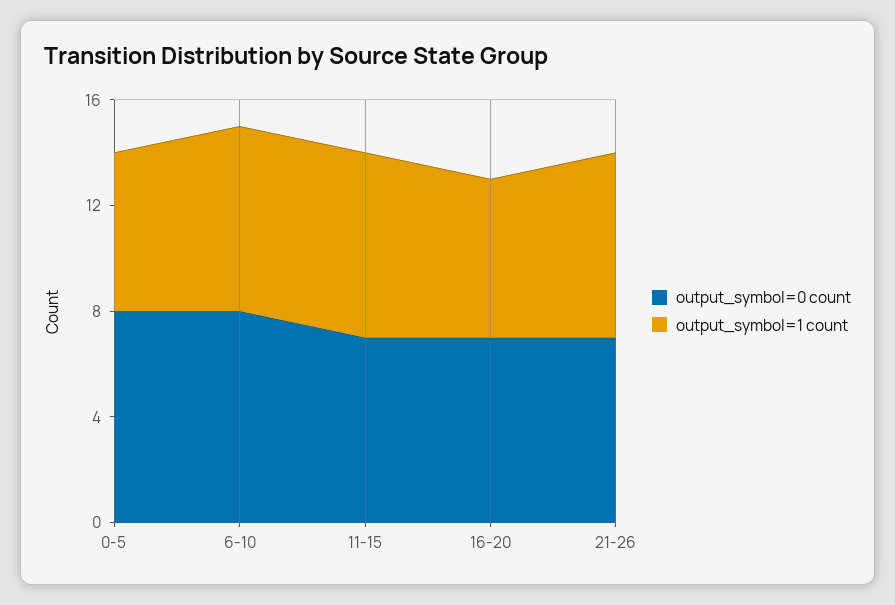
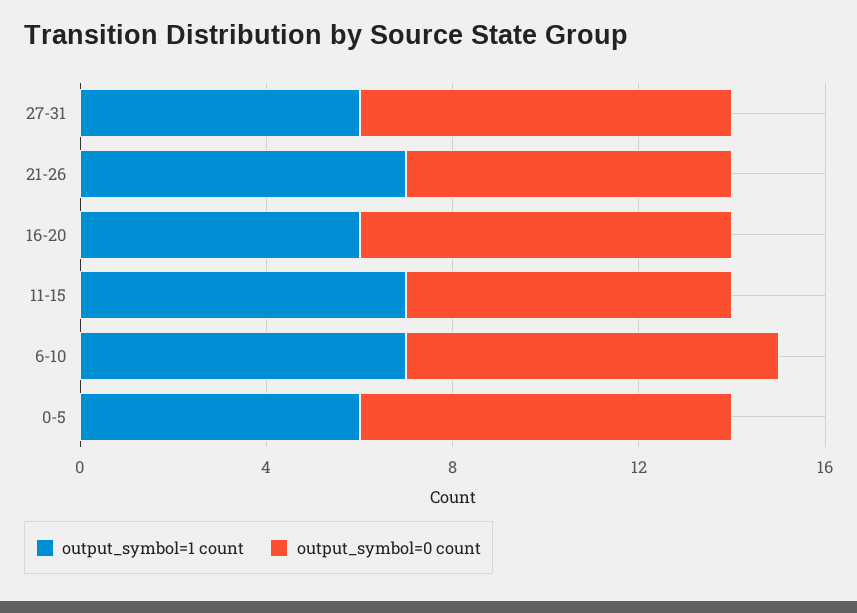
output_symbol=0 count, 16-20: 7 -> 8
output_symbol=1 count, 27-31: none -> 6
output_symbol=0 count, 27-31: none -> 8

